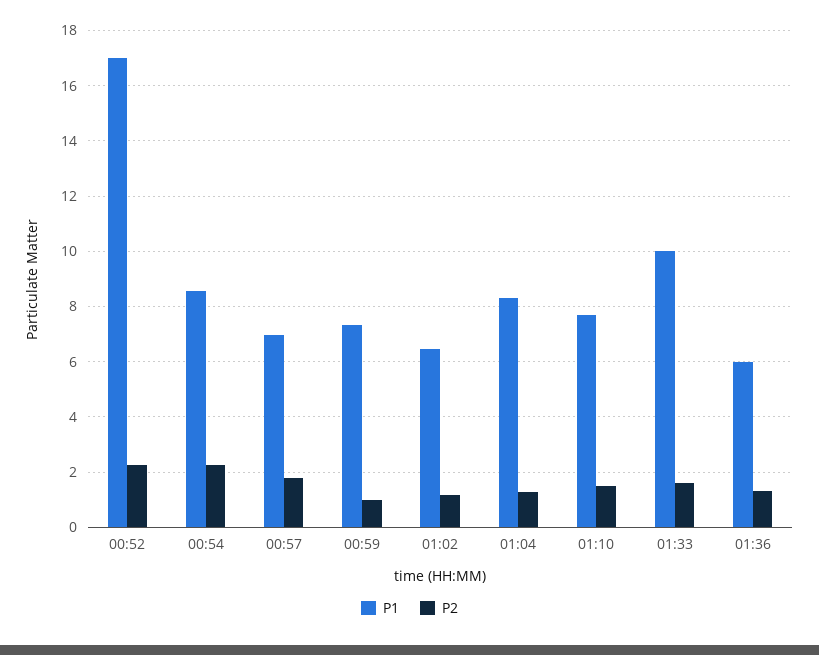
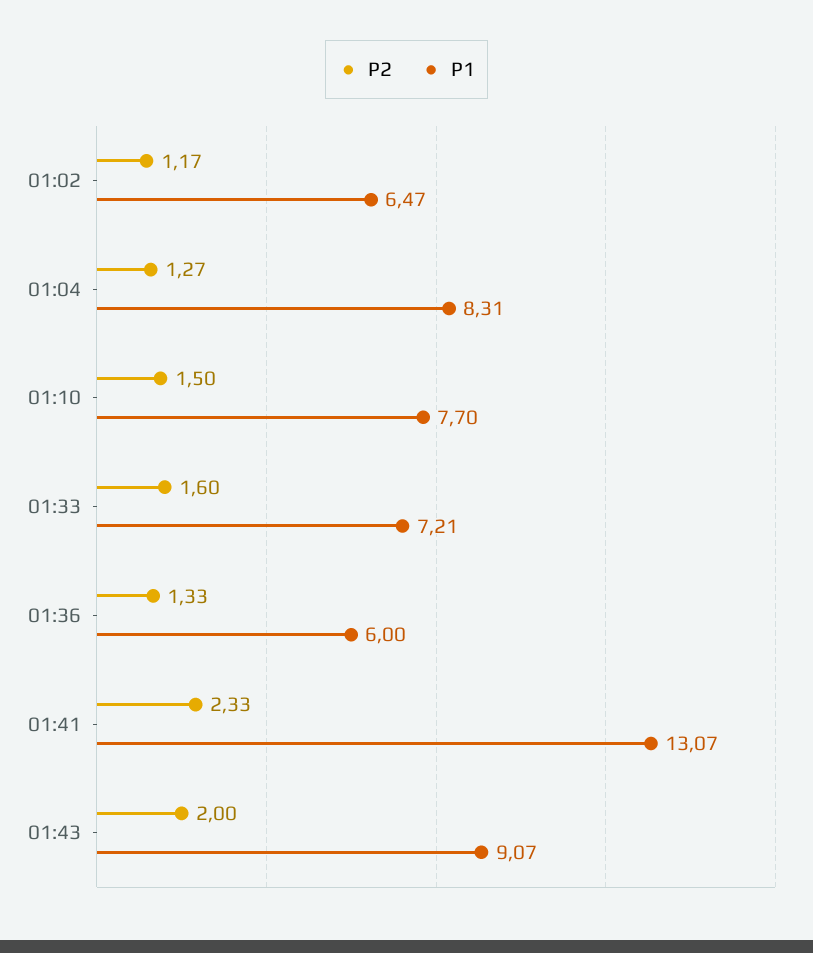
P1, 00:52: 17 -> none
P2, 00:52: 2.25 -> none
P1, 00:54: 8.5 -> none
P2, 00:54: 2.25 -> none
P1, 00:57: 7 -> none
P2, 00:57: 1.75 -> none
P1, 00:59: 7.25 -> none
P2, 00:59: 1 -> none
P1, 01:33: 10 -> 7.21
P2, 01:41: none -> 2.33
P1, 01:41: none -> 13.07
P2, 01:43: none -> 2
P1, 01:43: none -> 9.07

